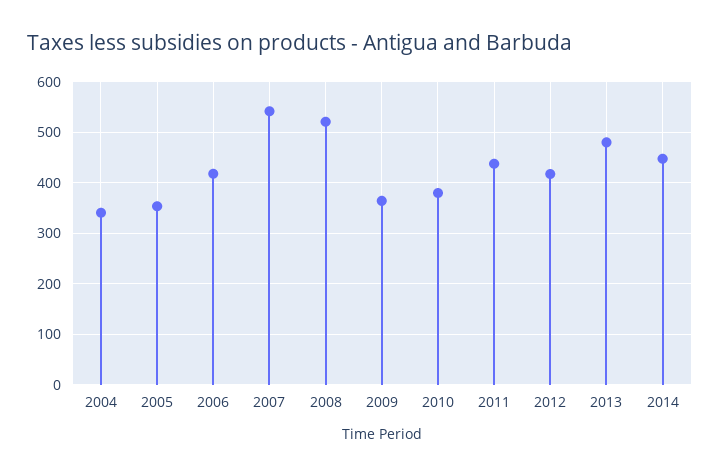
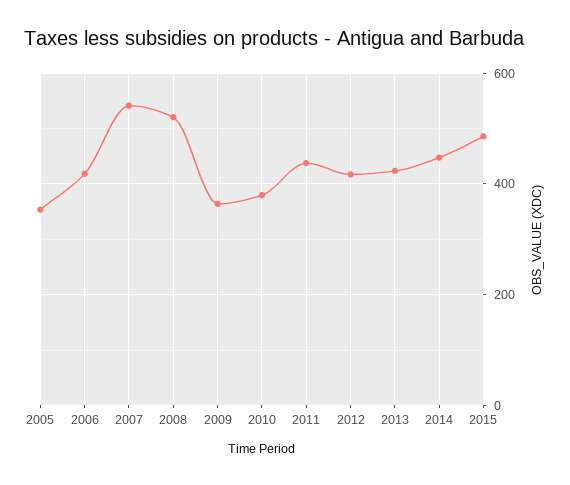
2004: 340 -> none
2013: 480 -> 420
2015: none -> 480

